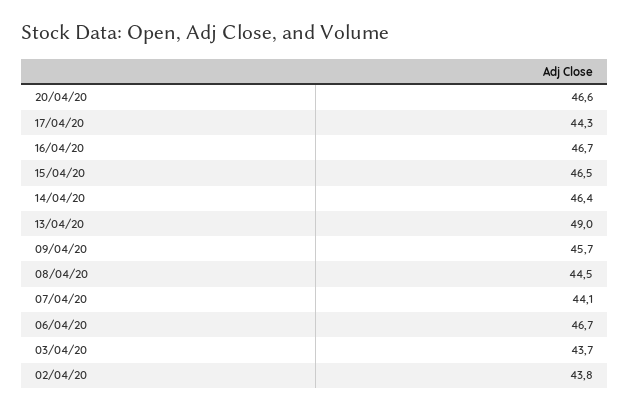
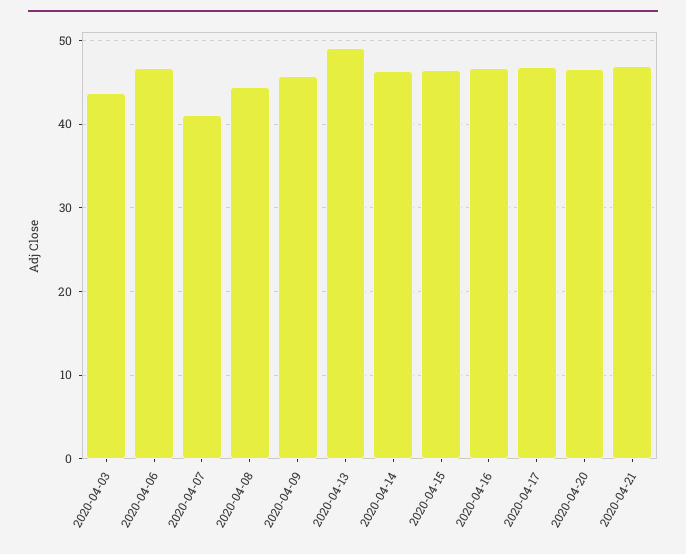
17/04/20: 44.3 -> 47
07/04/20: 44.1 -> 41
02/04/20: 43.8 -> none
2020-04-21: none -> 47

